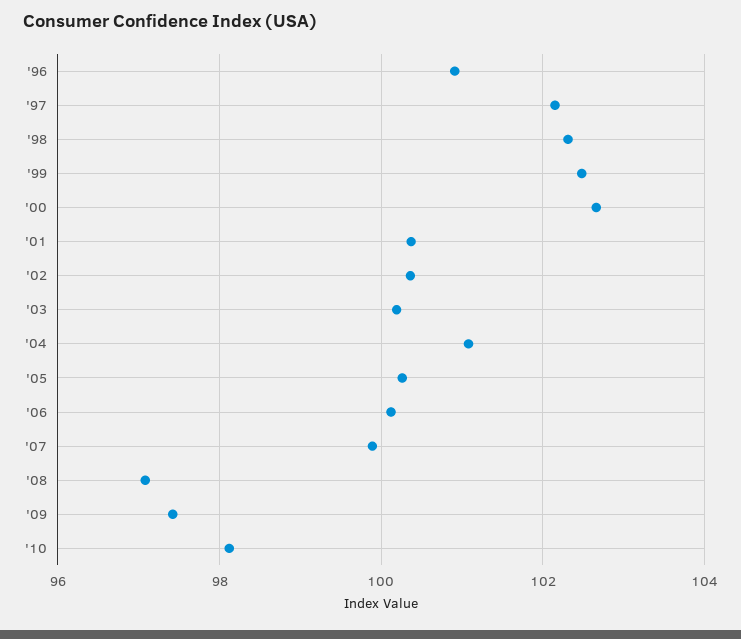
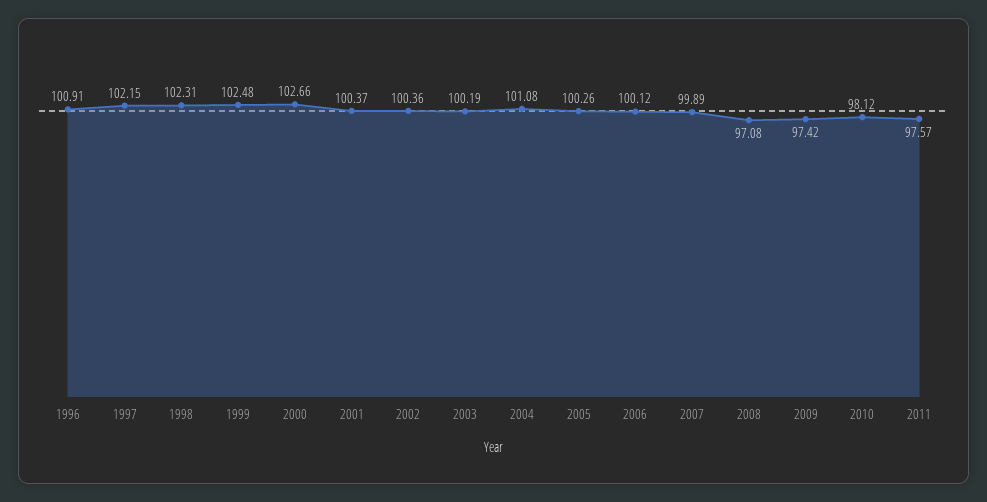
2011: none -> 97.57

